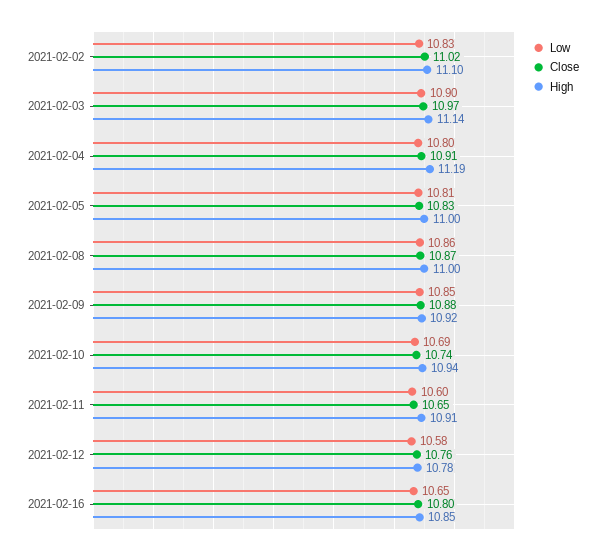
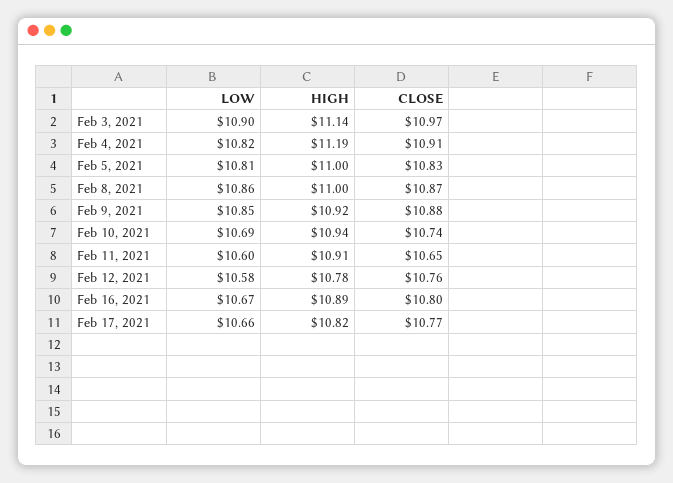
Low, 2021-02-02: 10.83 -> none
Close, 2021-02-02: 11.02 -> none
High, 2021-02-02: 11.1 -> none
Low, 2021-02-04: 10.8 -> 10.82
Low, 2021-02-16: 10.65 -> 10.67
High, 2021-02-16: 10.85 -> 10.89
Low, Feb 17, 2021: none -> 10.66
High, Feb 17, 2021: none -> 10.82
Close, Feb 17, 2021: none -> 10.77

